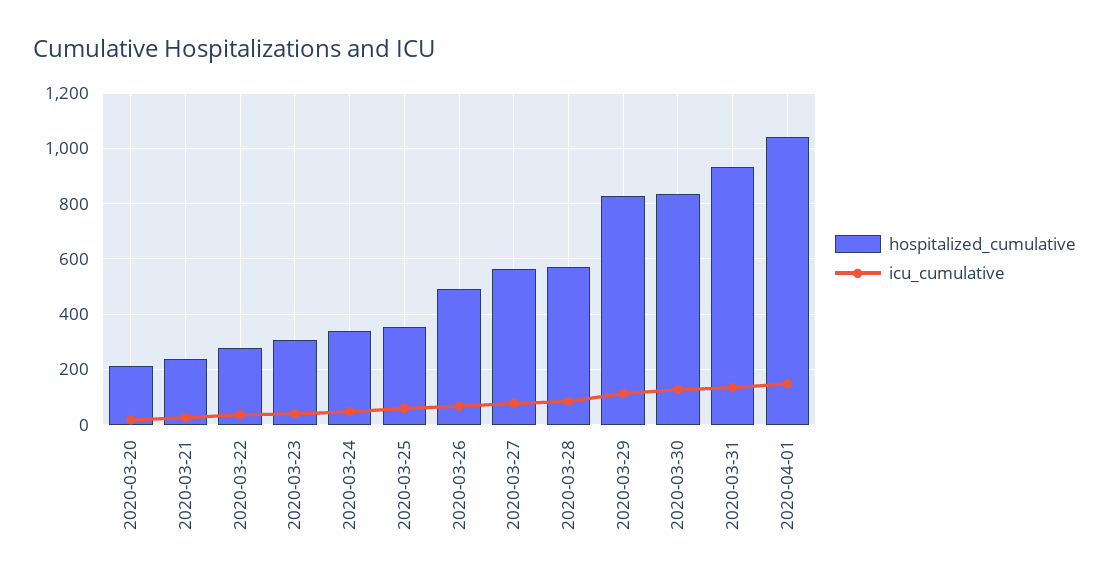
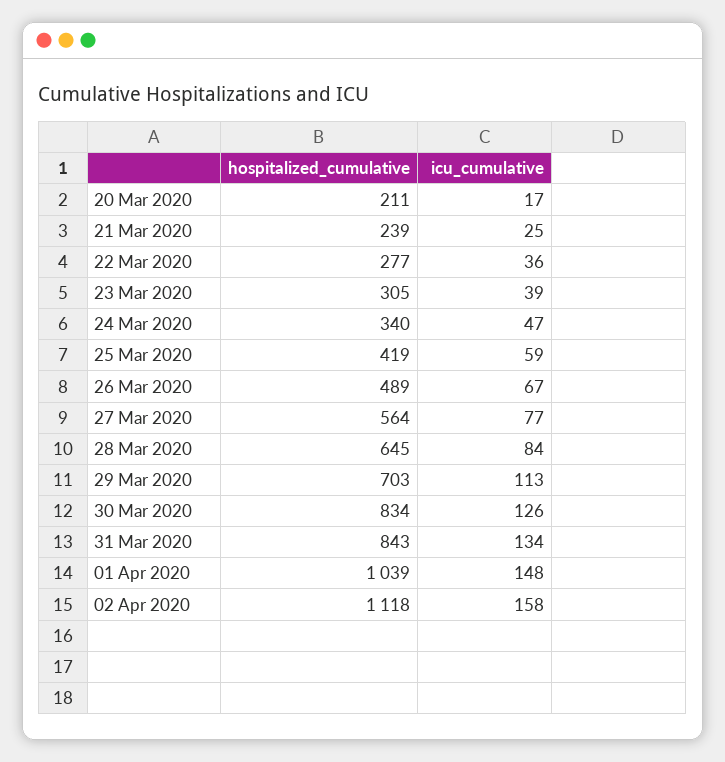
hospitalized_cumulative, 2020-03-25: 350 -> 419
hospitalized_cumulative, 2020-03-28: 575 -> 645
hospitalized_cumulative, 2020-03-29: 825 -> 703
hospitalized_cumulative, 2020-03-31: 925 -> 843
hospitalized_cumulative, 02 Apr 2020: none -> 1118
icu_cumulative, 02 Apr 2020: none -> 158

